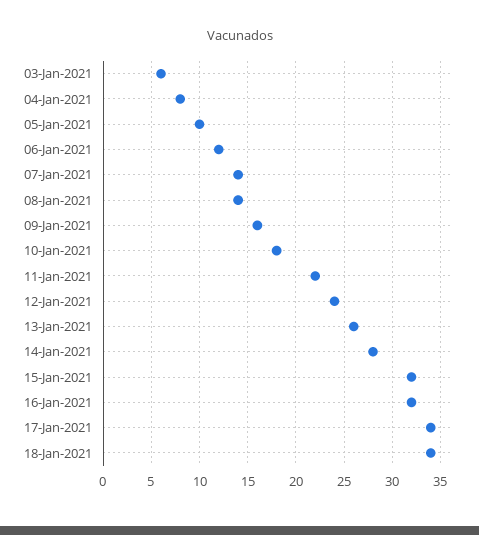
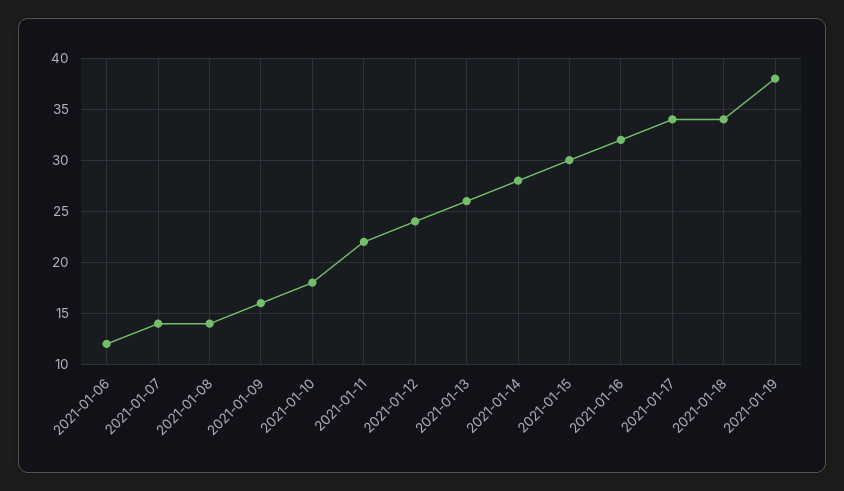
03-Jan-2021: 6 -> none
04-Jan-2021: 8 -> none
05-Jan-2021: 10 -> none
15-Jan-2021: 32 -> 30
2021-01-19: none -> 38

